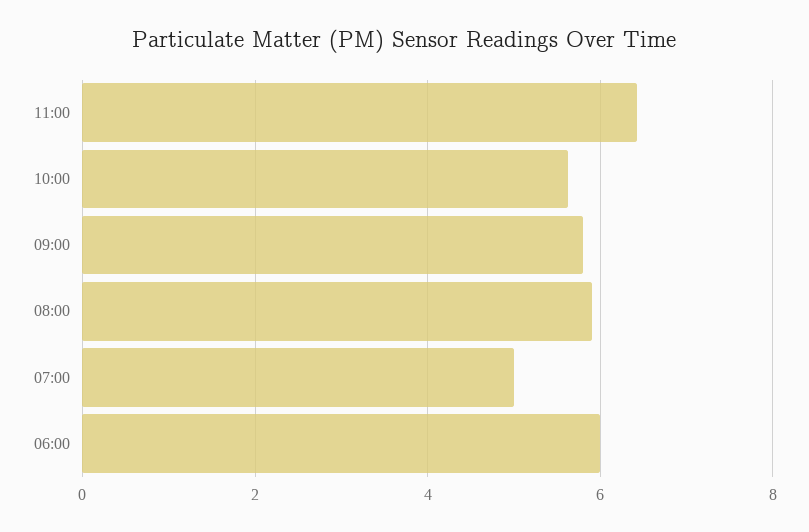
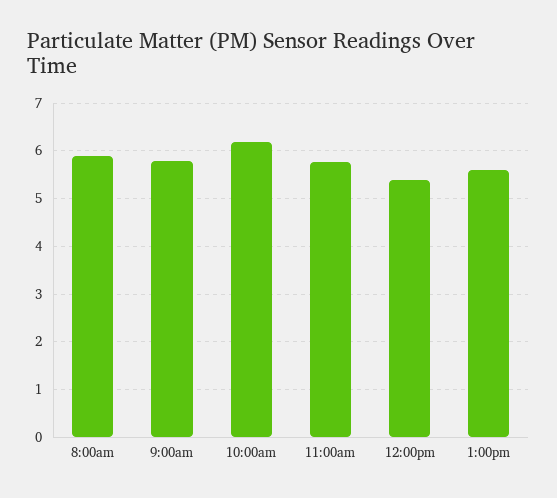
11:00: 6.4 -> 5.8
10:00: 5.6 -> 6.2
07:00: 5 -> none
06:00: 6 -> none
12:00pm: none -> 5.4
1:00pm: none -> 5.6

